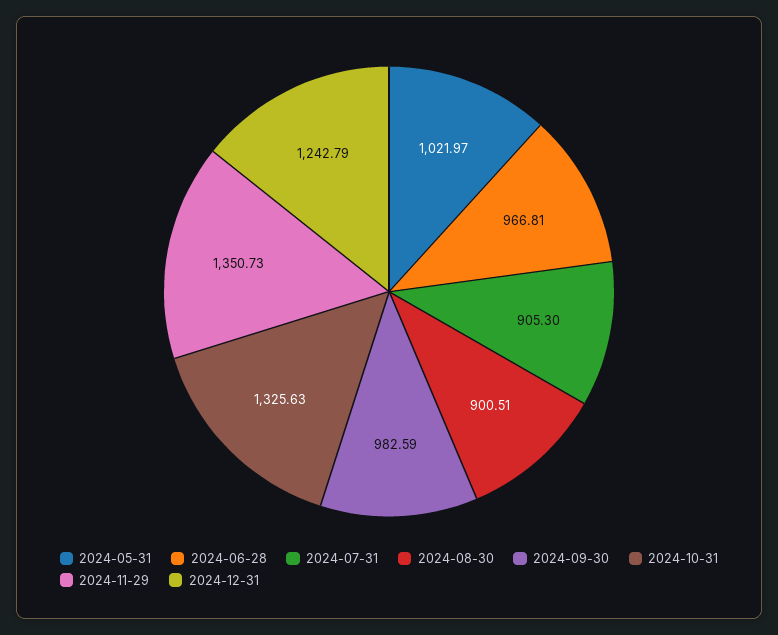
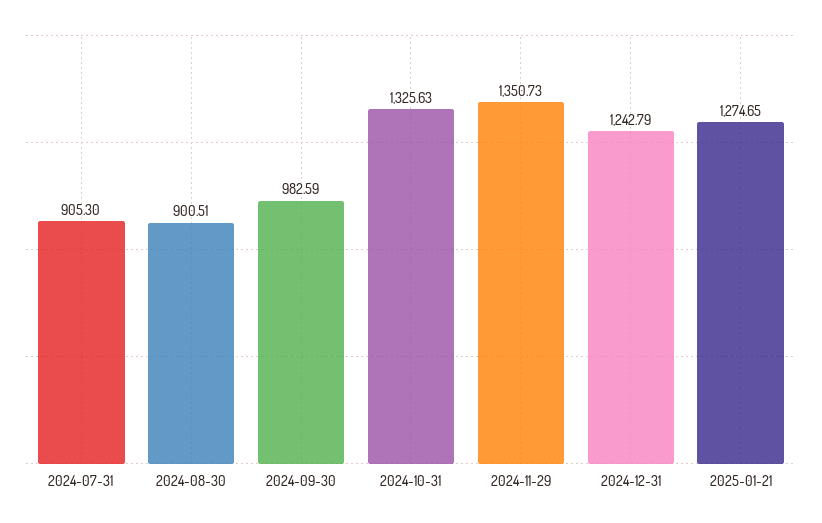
2024-05-31: 1021.97 -> none
2024-06-28: 966.81 -> none
2025-01-21: none -> 1274.65

